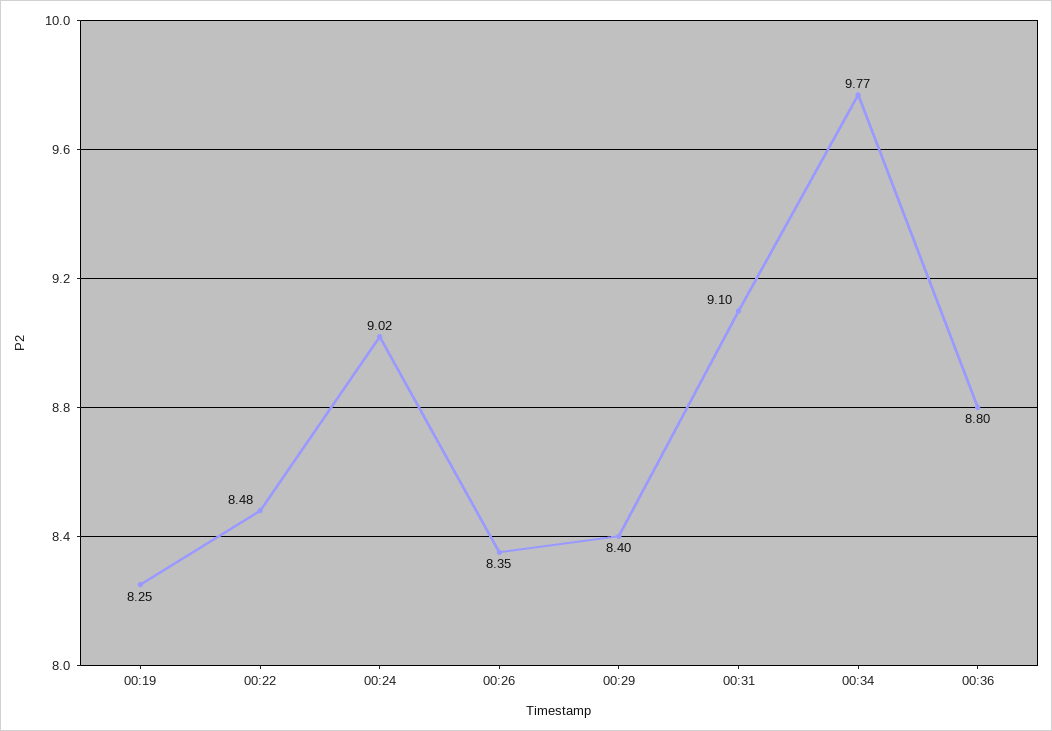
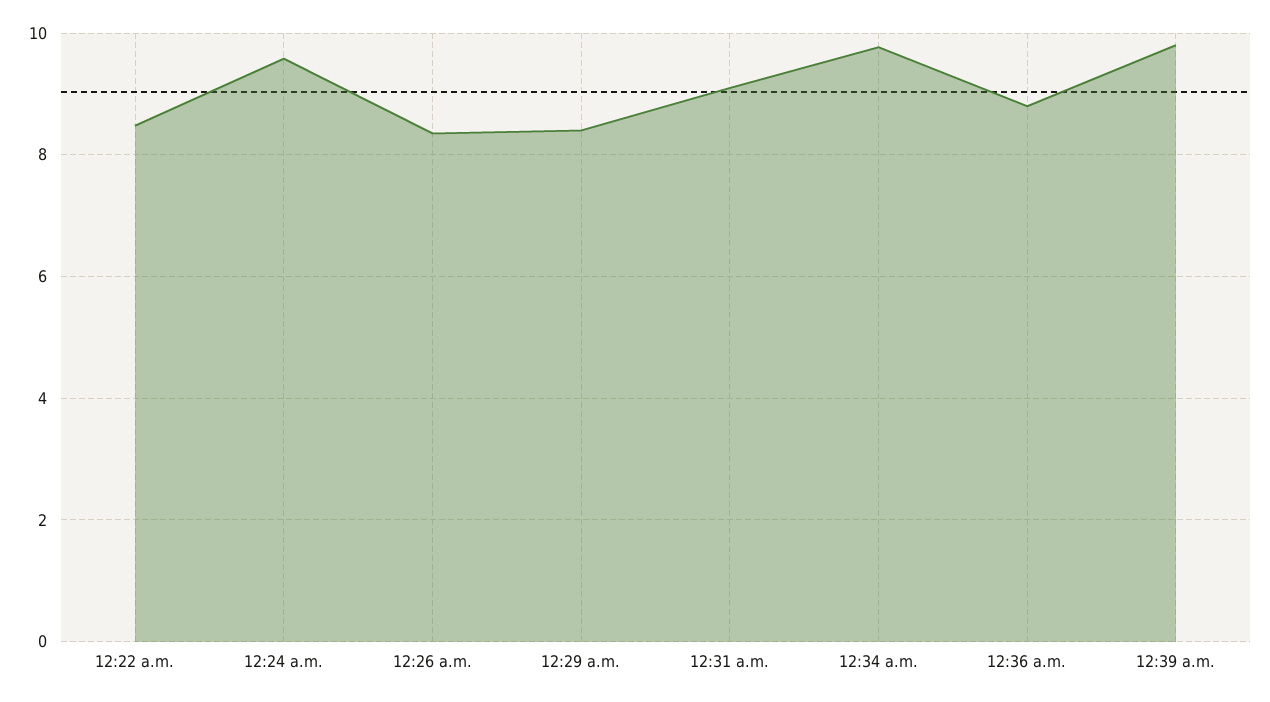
00:19: 8.25 -> none
00:24: 9.02 -> 9.6
12:39 a.m.: none -> 9.8

